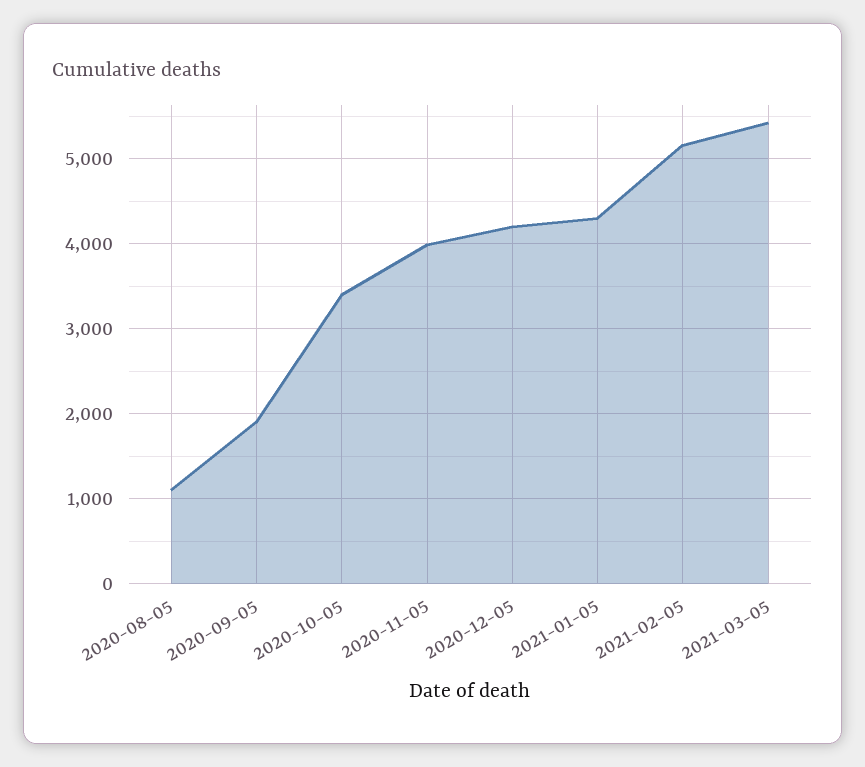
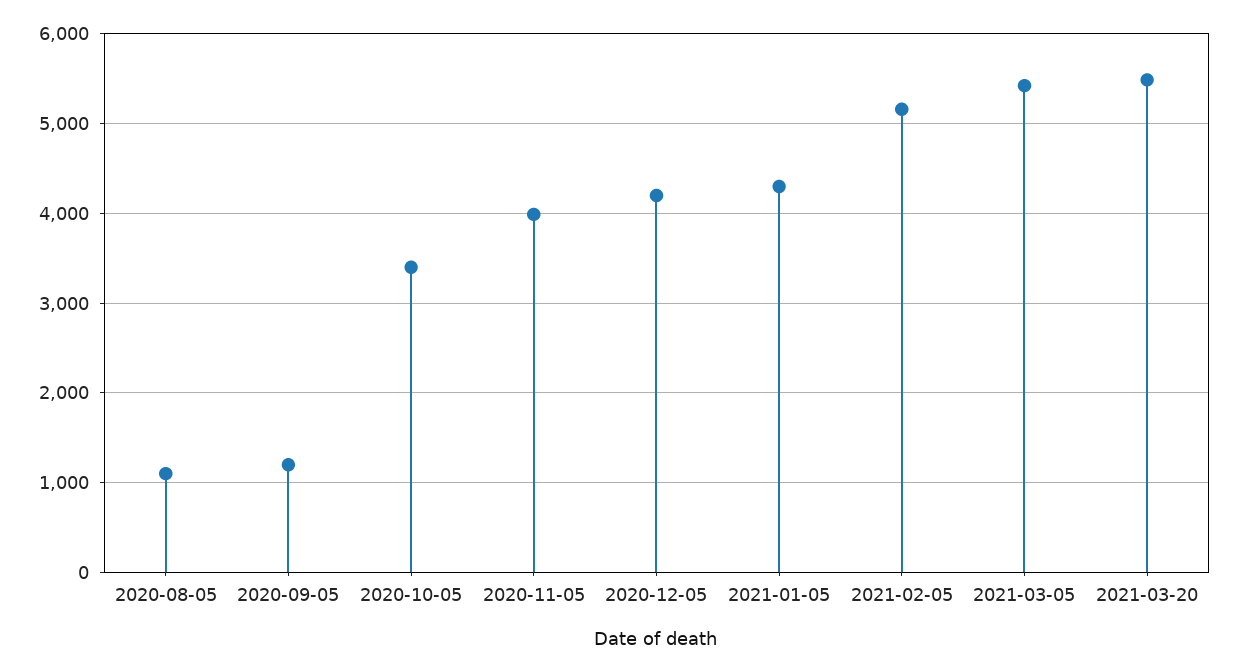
2020-09-05: 1900 -> 1200
2021-03-20: none -> 5500

